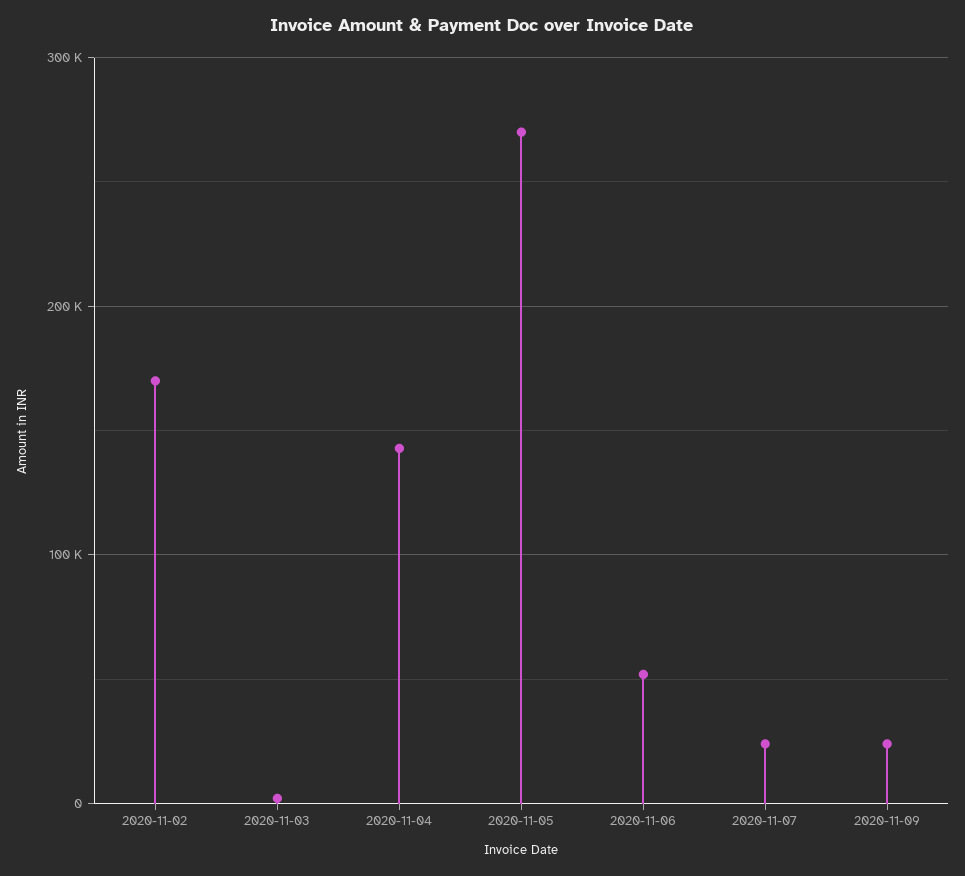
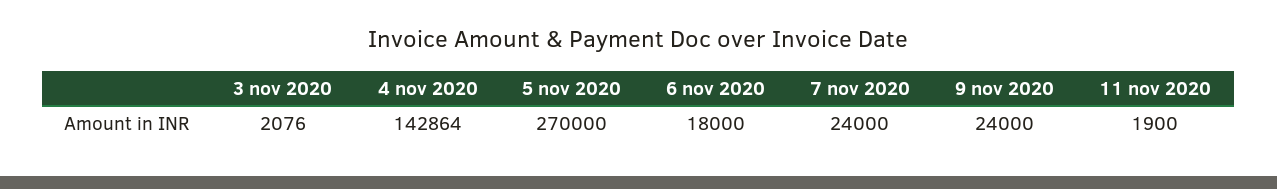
2020-11-02: 170000 -> none
2020-11-06: 50000 -> 18000
11 nov 2020: none -> 1900

